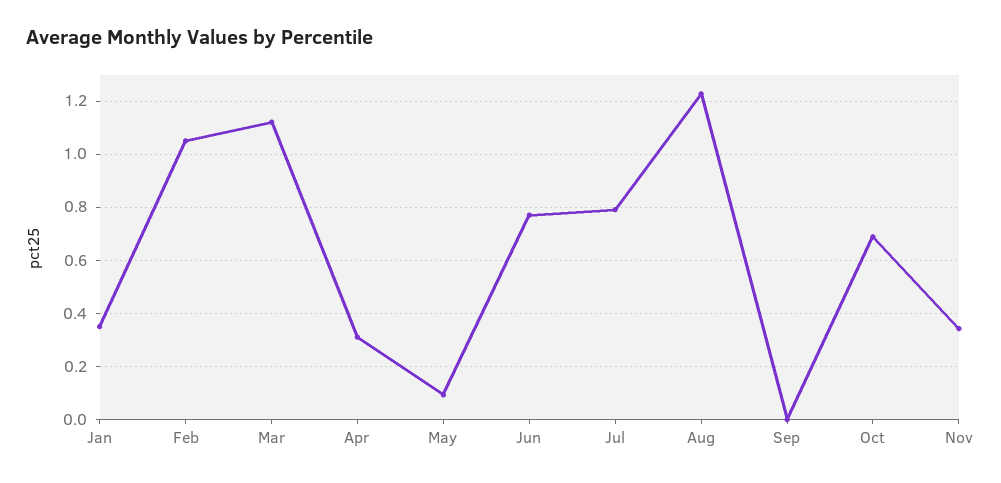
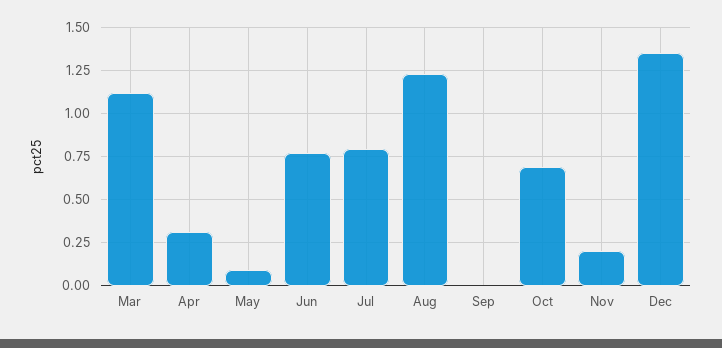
Jan: 0.35 -> none
Feb: 1.05 -> none
Nov: 0.35 -> 0.2
Dec: none -> 1.35

